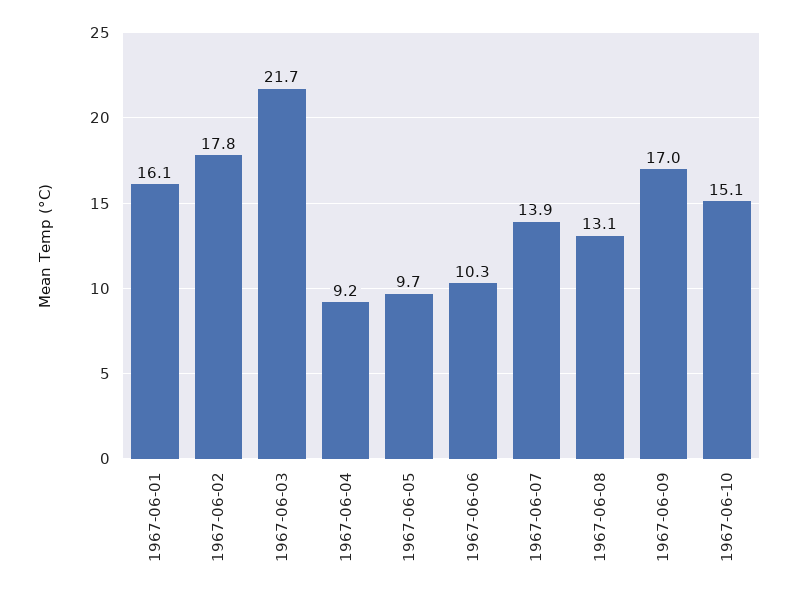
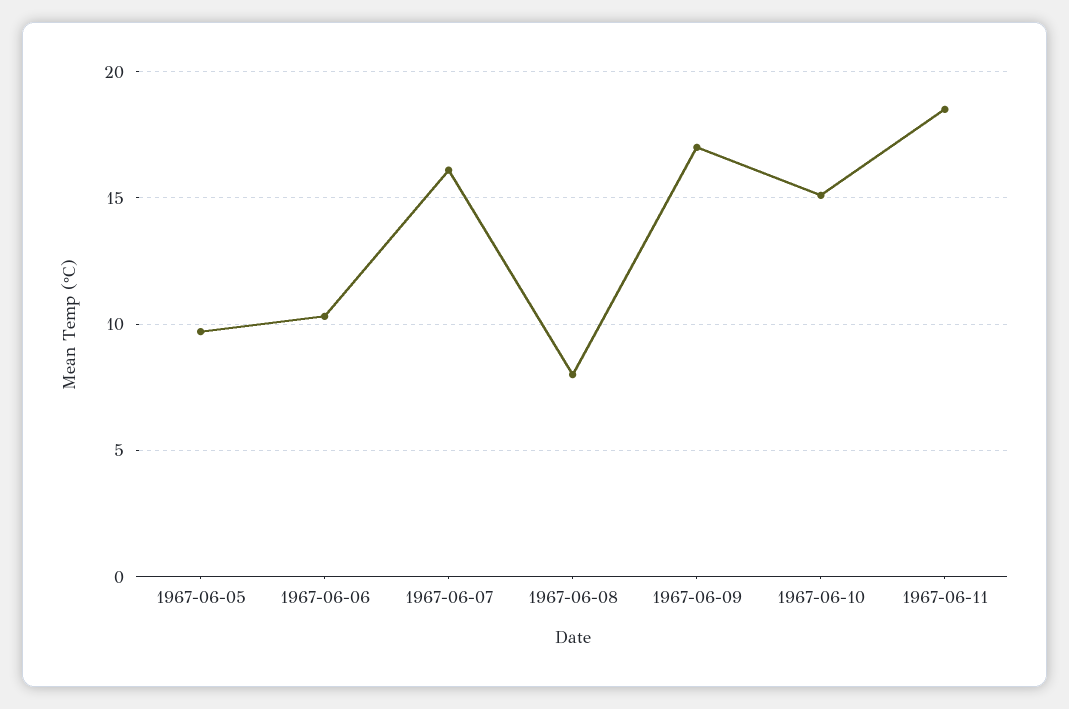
1967-06-01: 16.1 -> none
1967-06-02: 17.8 -> none
1967-06-03: 21.7 -> none
1967-06-04: 9.2 -> none
1967-06-07: 13.9 -> 16
1967-06-08: 13.1 -> 8
1967-06-11: none -> 18.5

